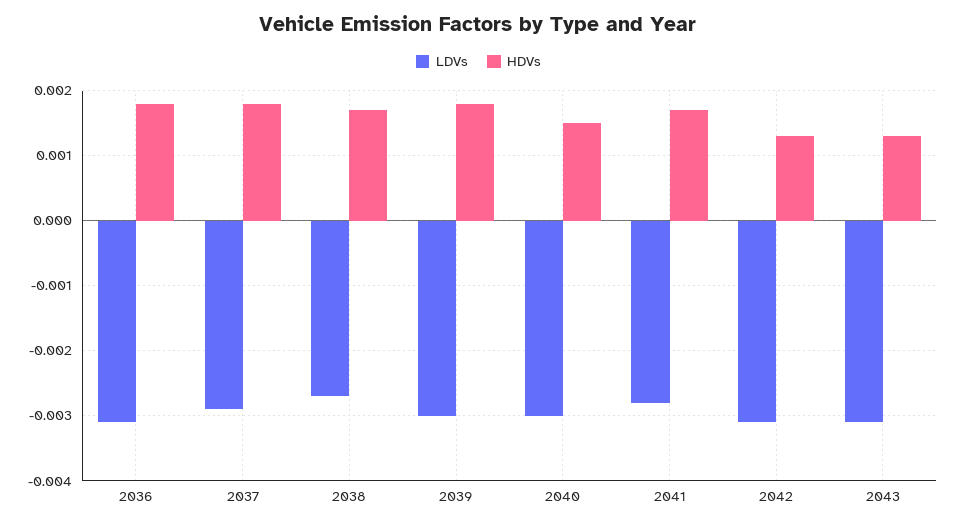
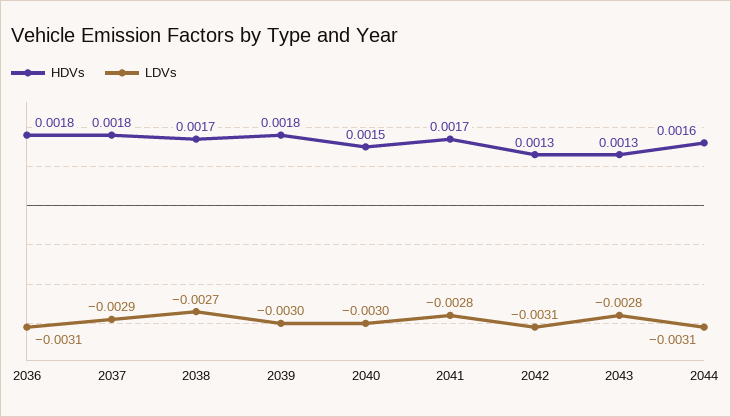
LDVs, 2043: -0.0031 -> -0.0028
HDVs, 2044: none -> 0.0016
LDVs, 2044: none -> -0.0031

